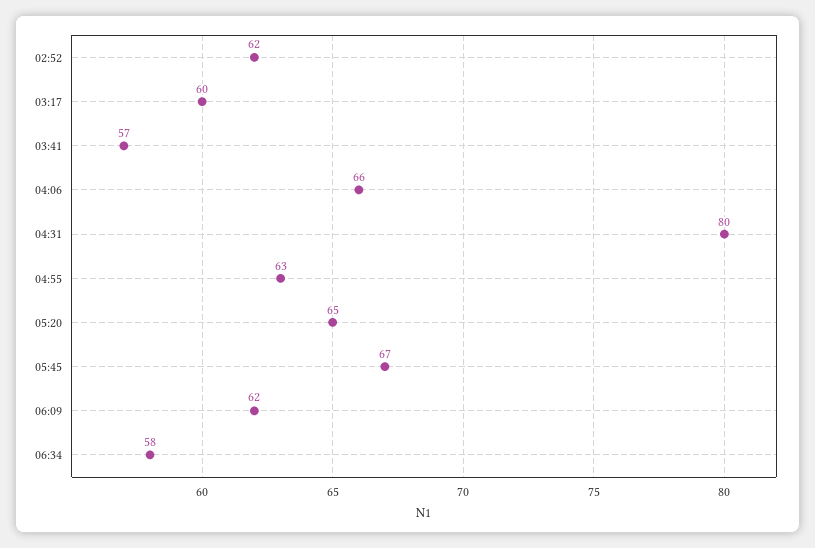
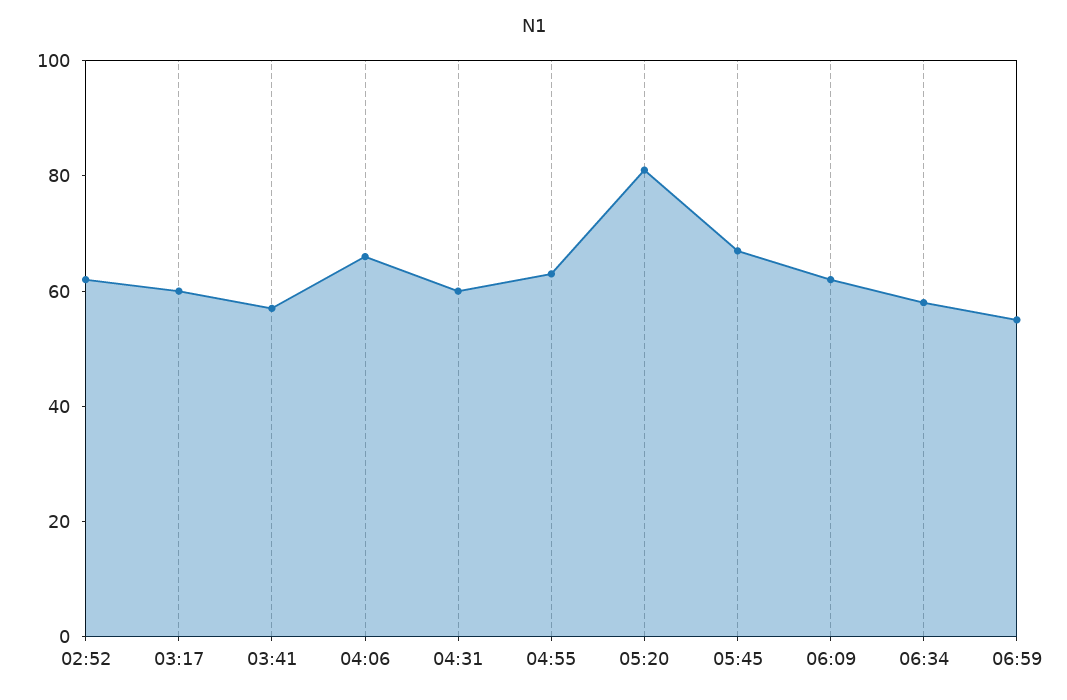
04:31: 80 -> 60
05:20: 65 -> 80
06:59: none -> 55

